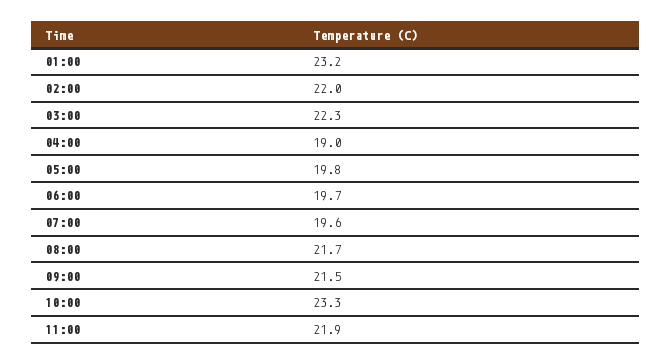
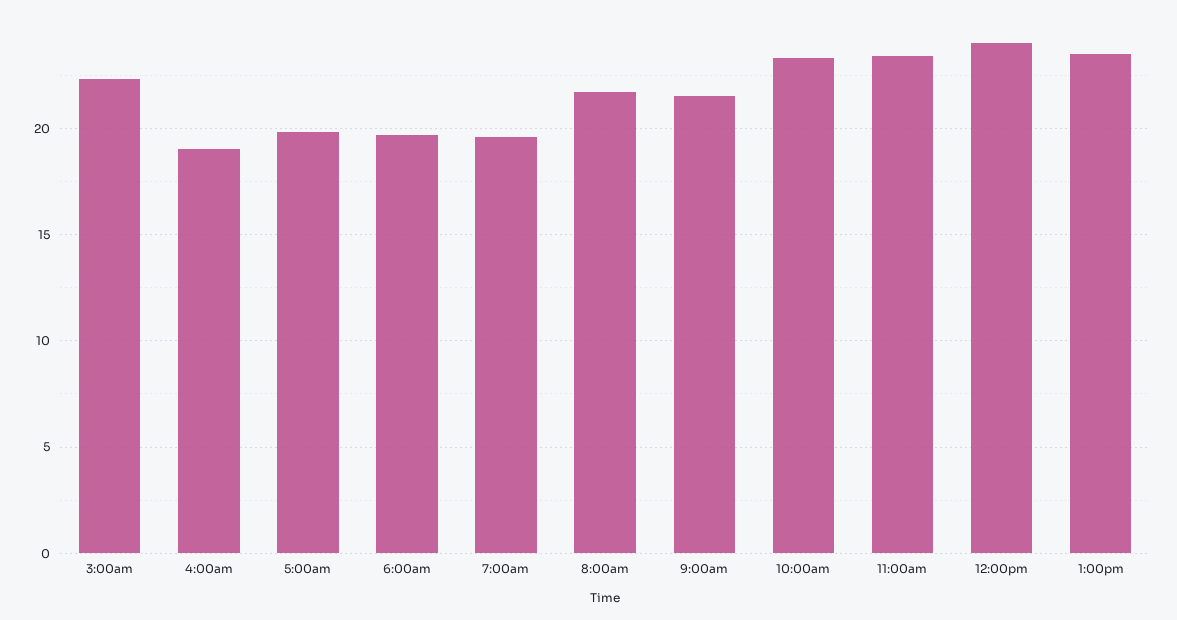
01:00: 23.2 -> none
02:00: 22 -> none
11:00: 21.9 -> 23.5
12:00pm: none -> 24
1:00pm: none -> 23.5

